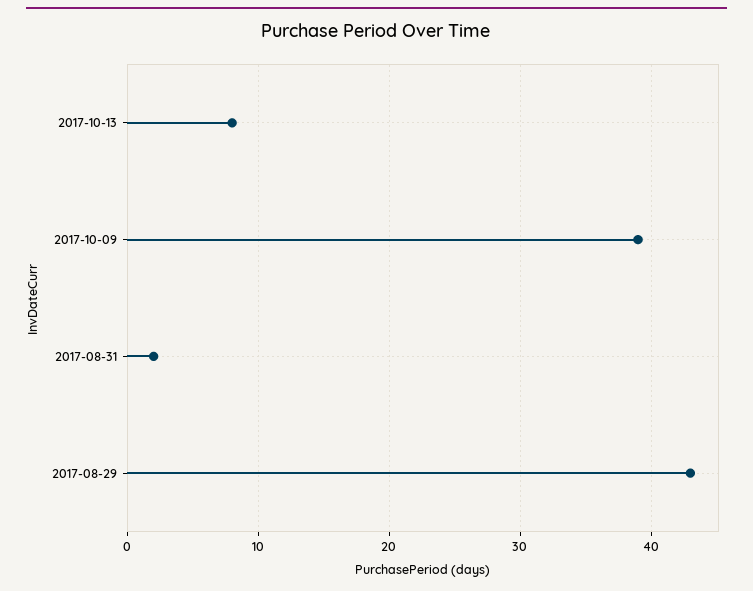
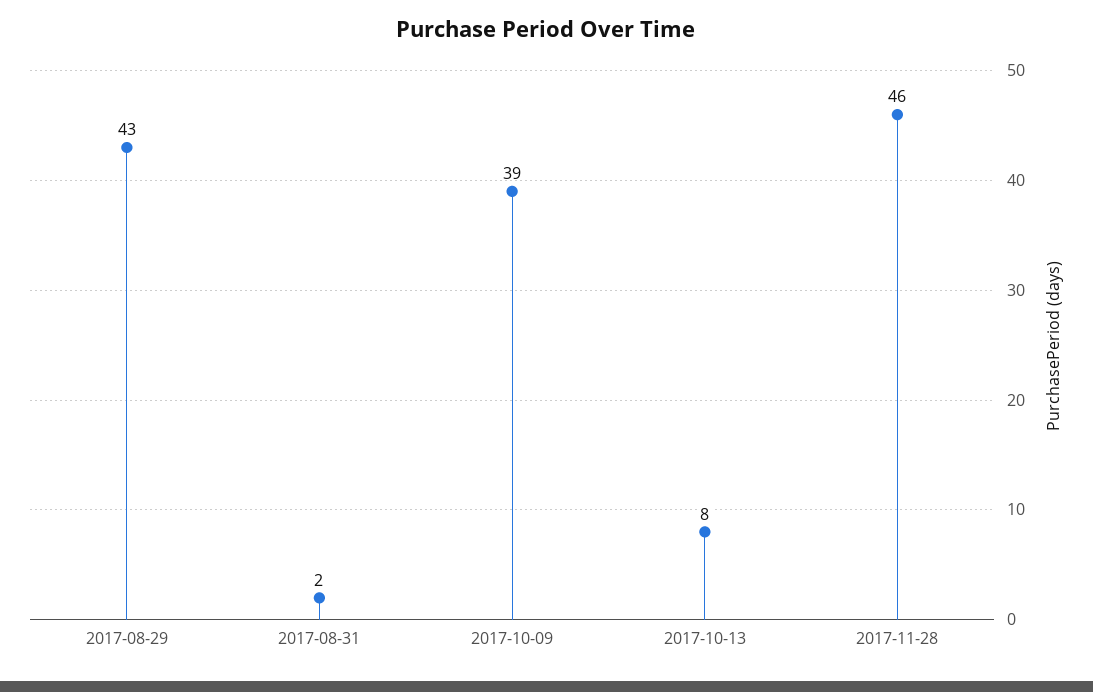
2017-11-28: none -> 46

